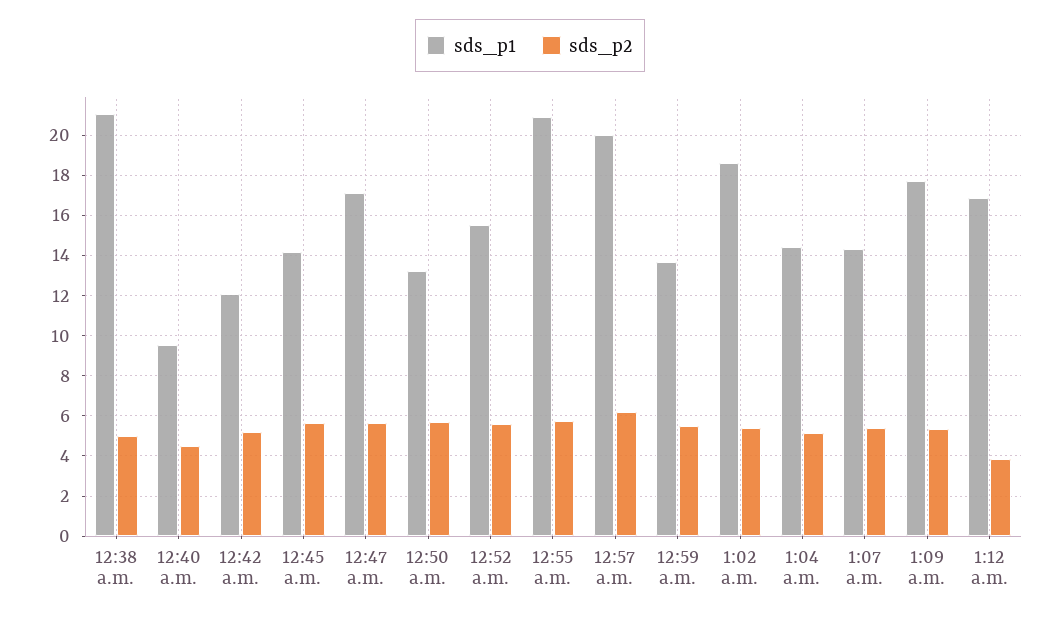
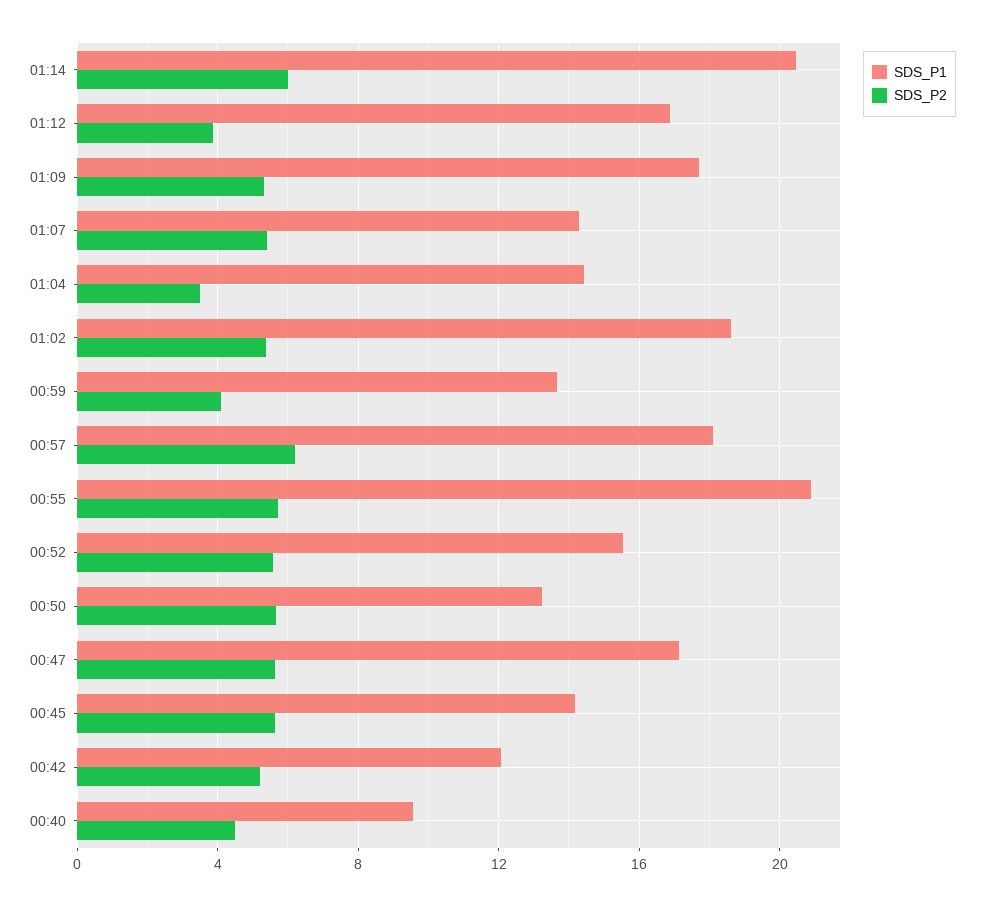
sds_p1, 12:38 a.m.: 21 -> none
sds_p2, 12:38 a.m.: 5 -> none
sds_p1, 12:57 a.m.: 20 -> 18
sds_p2, 12:59 a.m.: 5.5 -> 4
sds_p2, 1:04 a.m.: 5 -> 3.5
sds_p1, 01:14: none -> 20.5
sds_p2, 01:14: none -> 6

